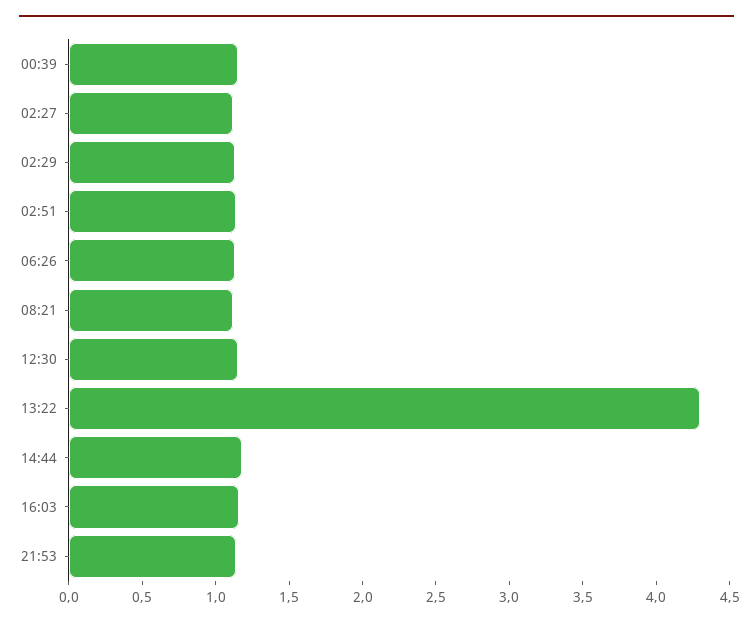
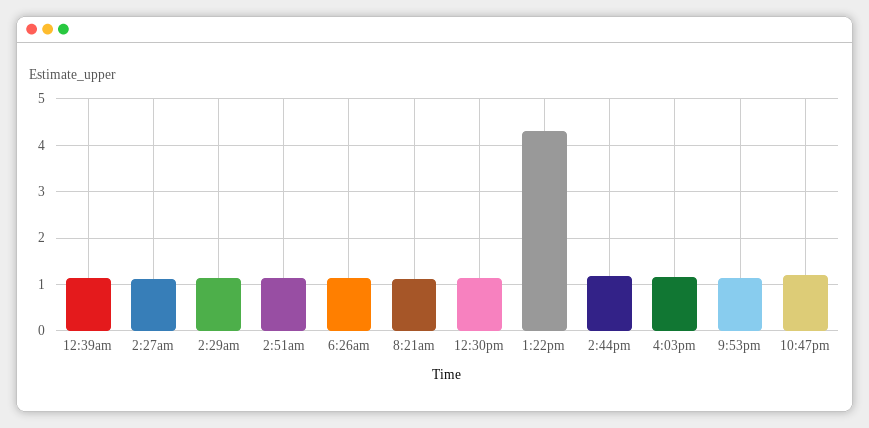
10:47pm: none -> 1.2

